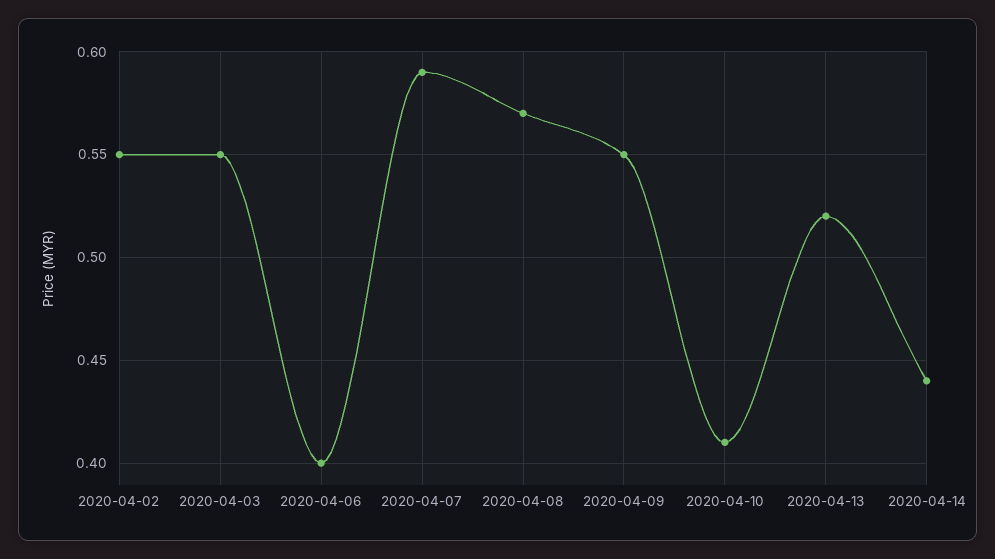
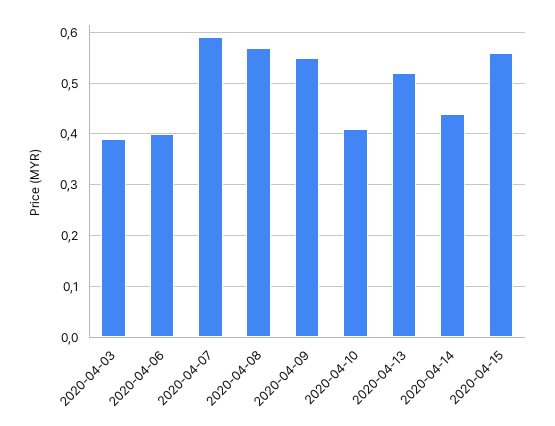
2020-04-02: 0.55 -> none
2020-04-03: 0.55 -> 0.4
2020-04-15: none -> 0.55

